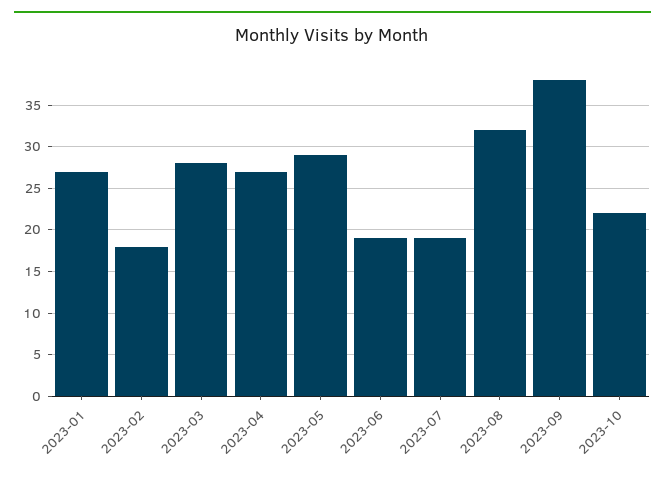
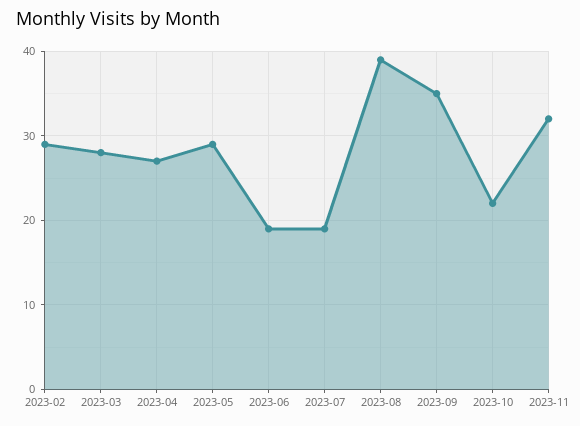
2023-01: 27 -> none
2023-02: 18 -> 29
2023-08: 32 -> 39
2023-09: 38 -> 35
2023-11: none -> 32

